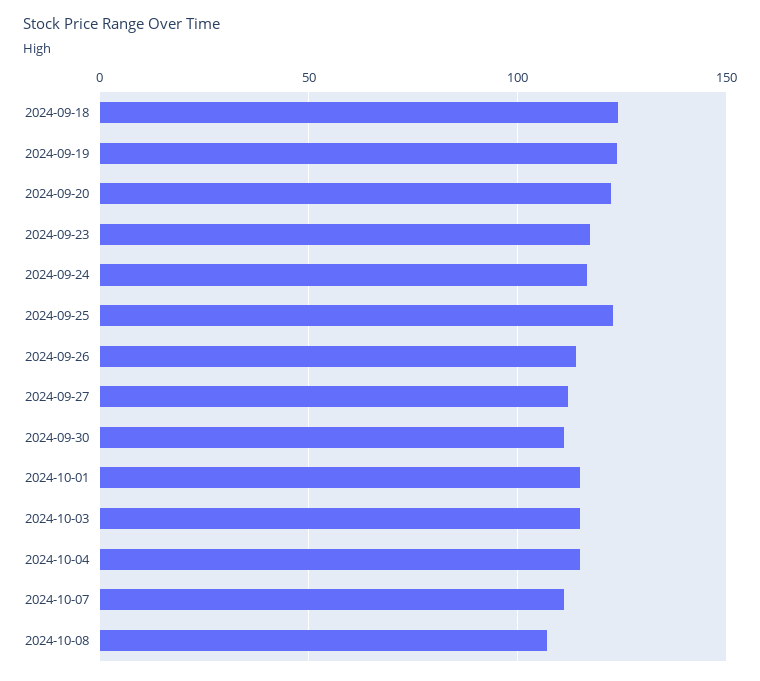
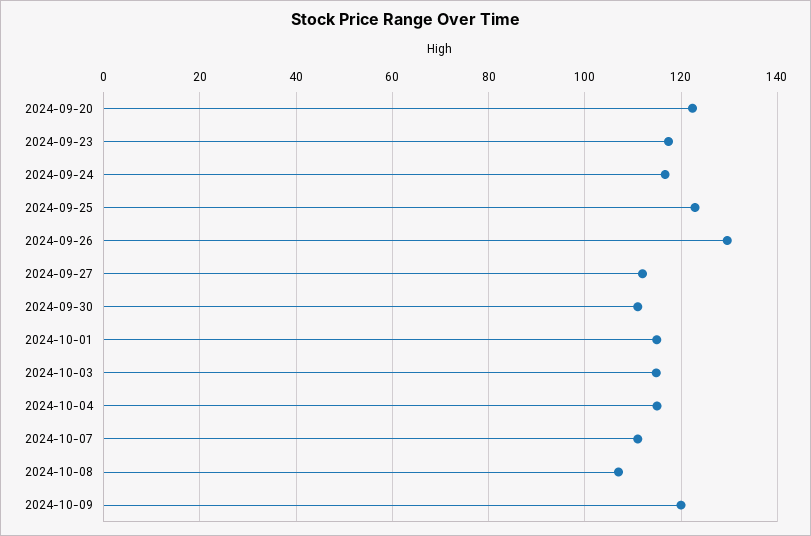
2024-09-18: 125 -> none
2024-09-19: 125 -> none
2024-09-26: 115 -> 130
2024-10-09: none -> 120

